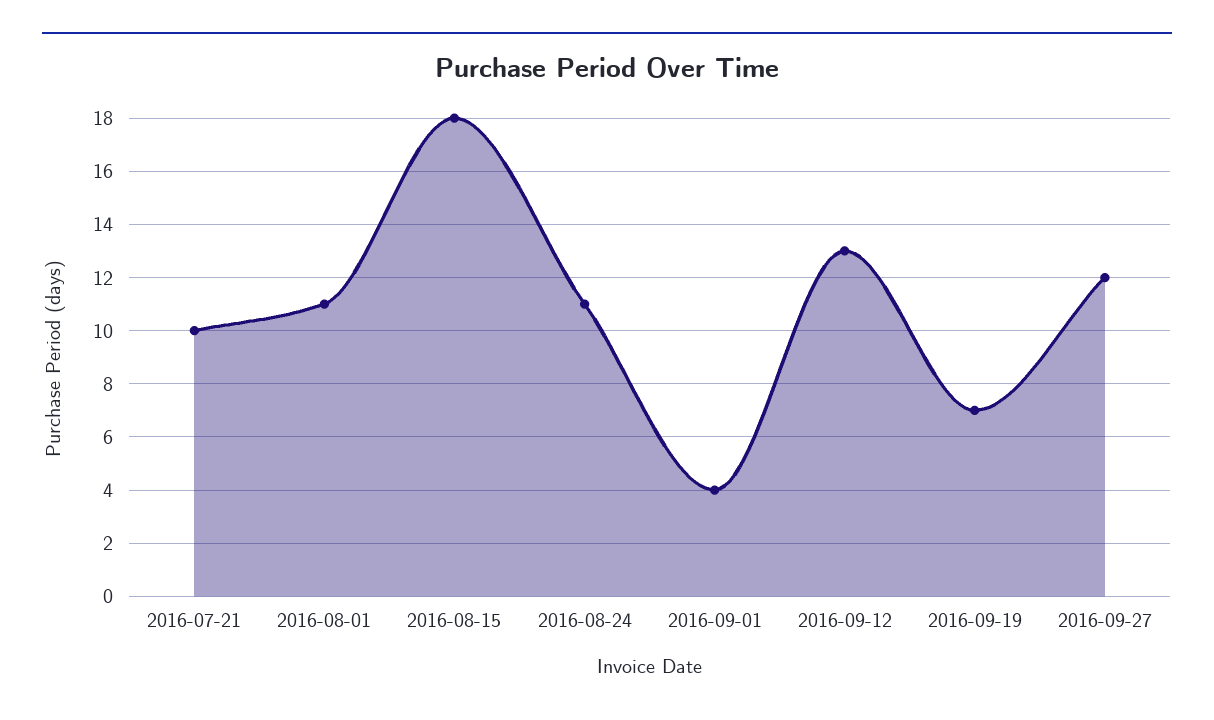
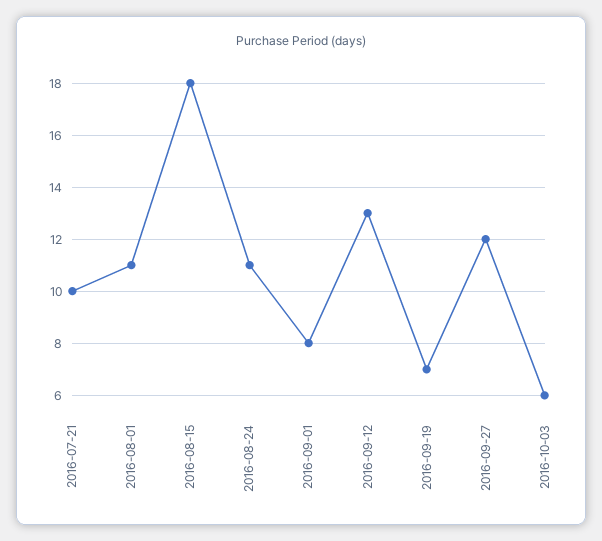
2016-09-01: 4 -> 8
2016-10-03: none -> 6

